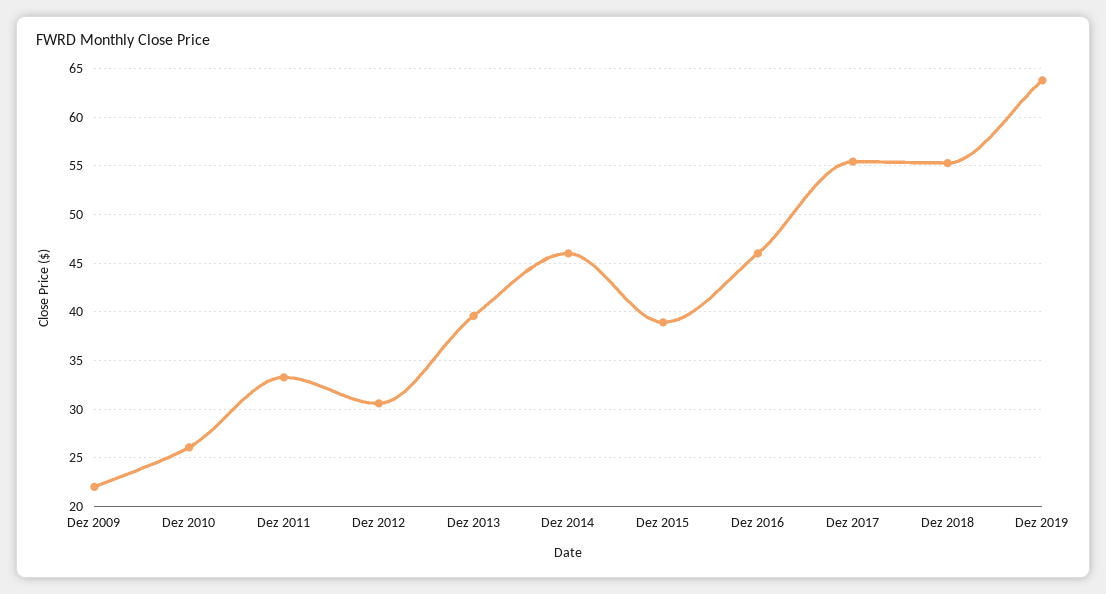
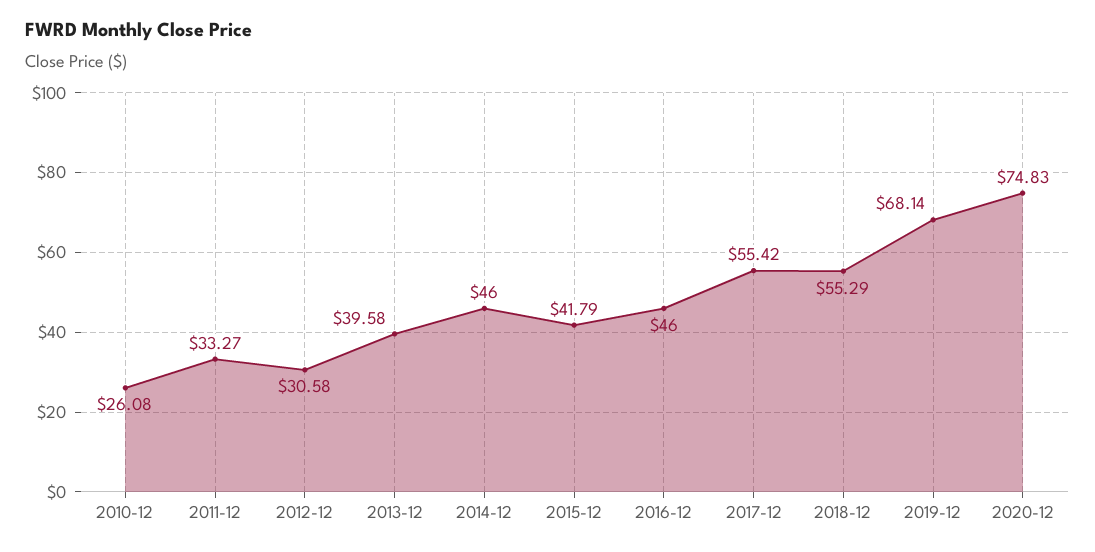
Dez 2009: 22 -> none
Dez 2015: 39 -> 41.79
Dez 2019: 64 -> 68.14
2020-12: none -> 74.83

